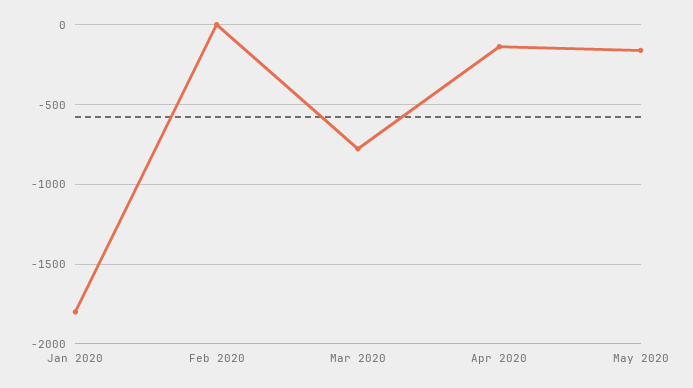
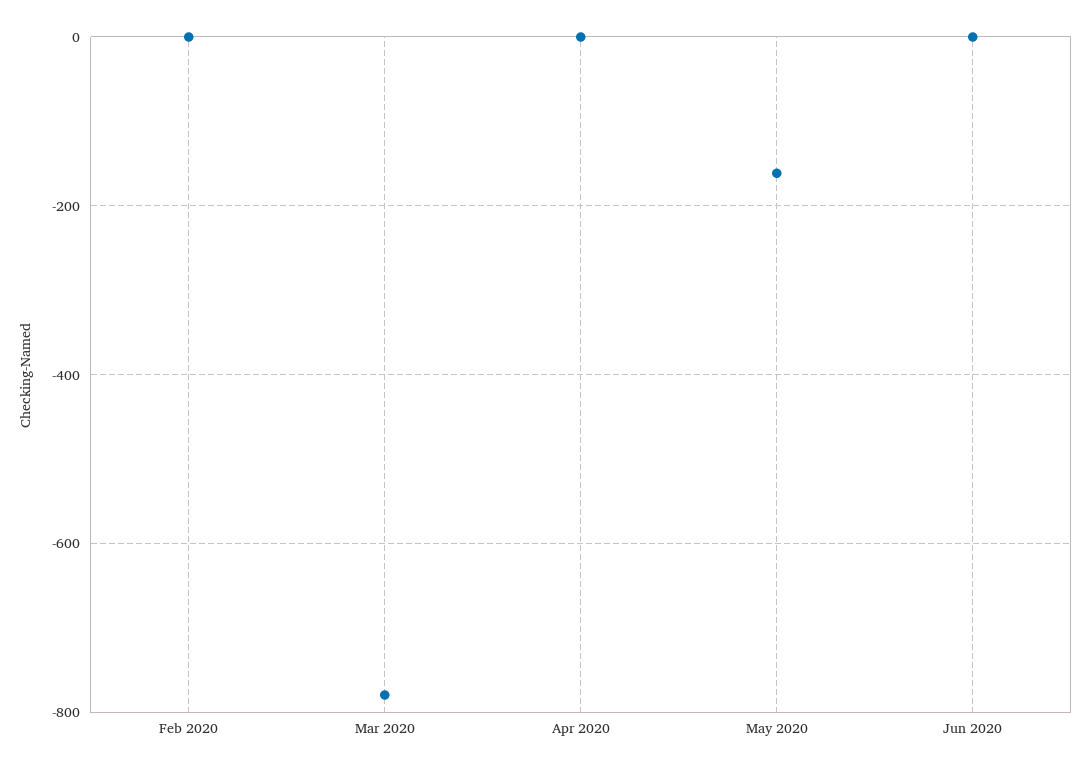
Jan 2020: -1800 -> none
Apr 2020: -150 -> 0
Jun 2020: none -> 0

